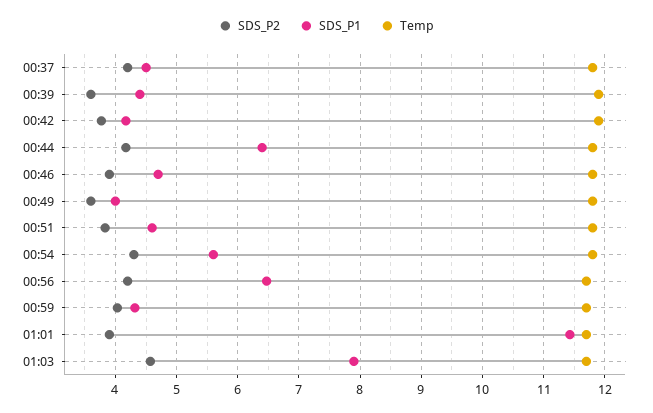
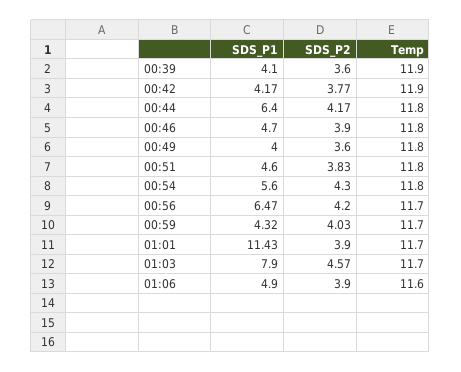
SDS_P2, 00:37: 4.2 -> none
SDS_P1, 00:37: 4.5 -> none
Temp, 00:37: 11.8 -> none
SDS_P1, 00:39: 4.4 -> 4.1
SDS_P1, 01:06: none -> 4.9
SDS_P2, 01:06: none -> 3.9
Temp, 01:06: none -> 11.6

